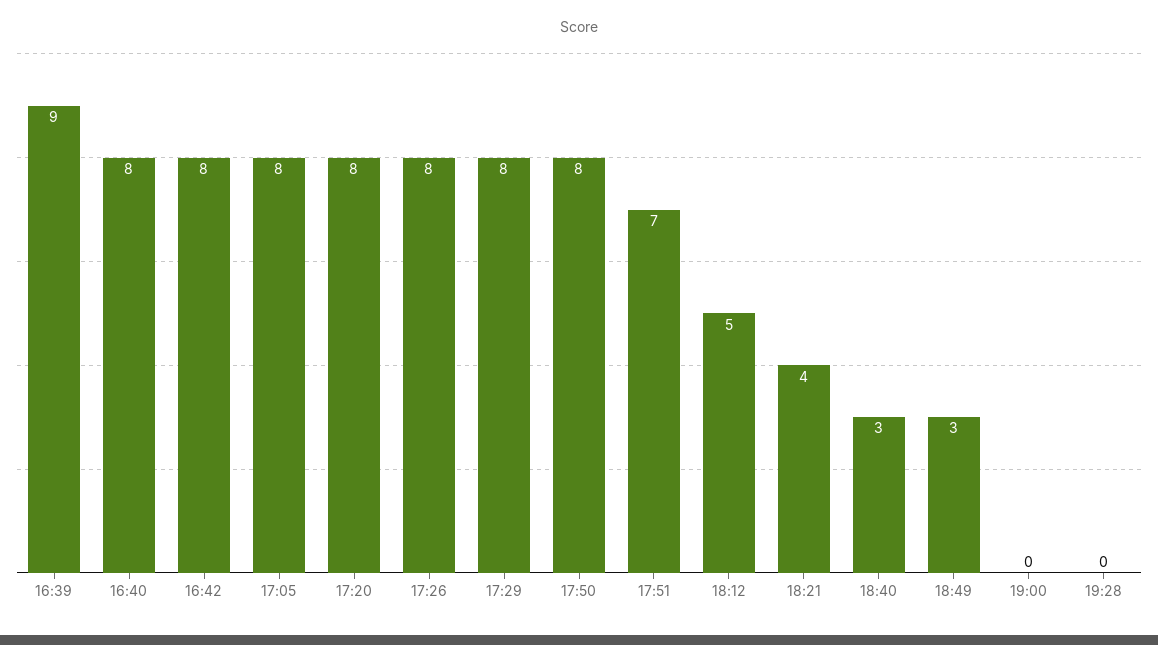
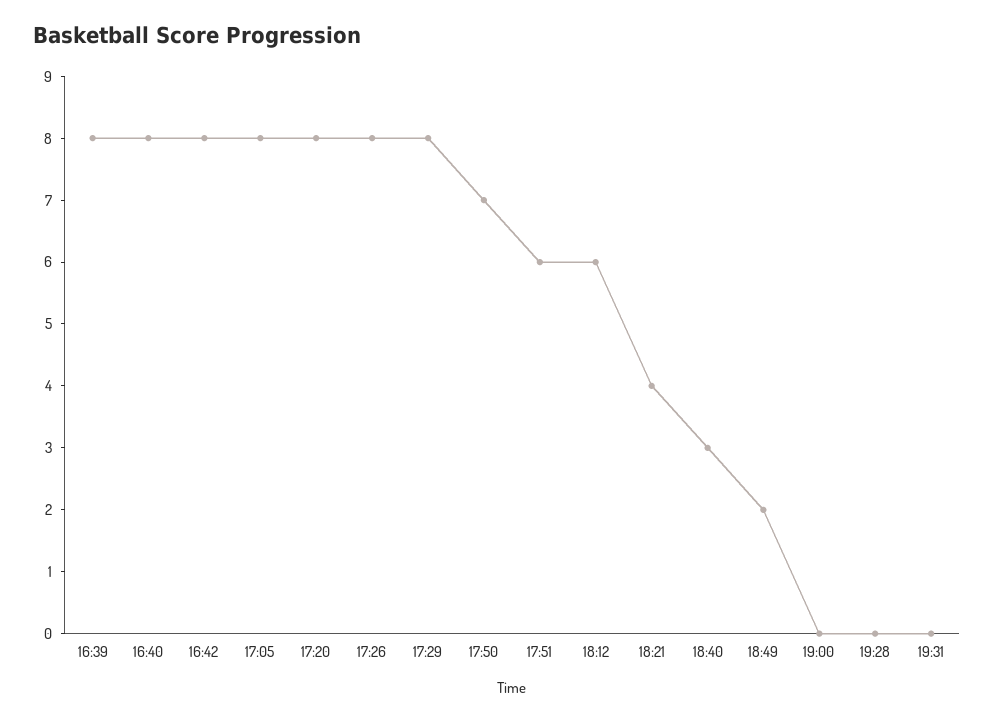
16:39: 9 -> 8
17:50: 8 -> 7
17:51: 7 -> 6
18:12: 5 -> 6
18:49: 3 -> 2
19:31: none -> 0

